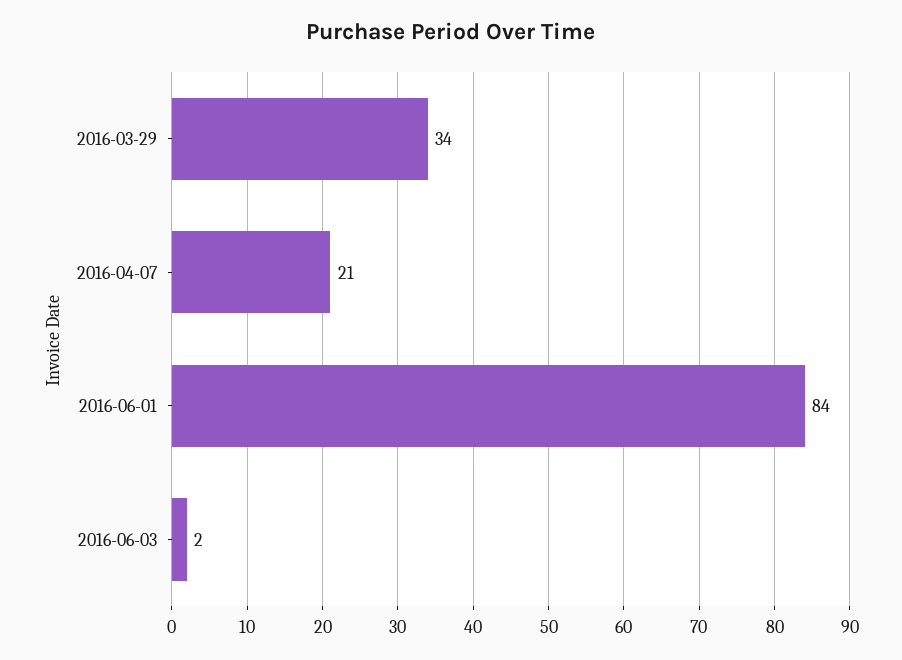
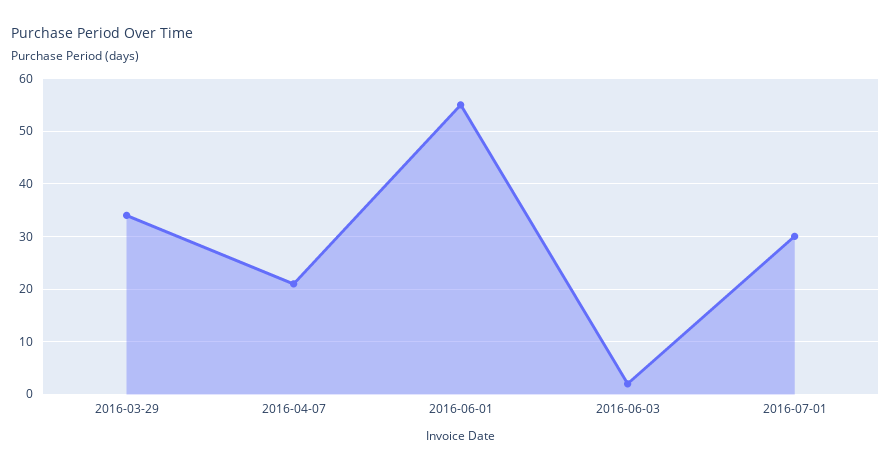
2016-06-01: 84 -> 55
2016-07-01: none -> 30

